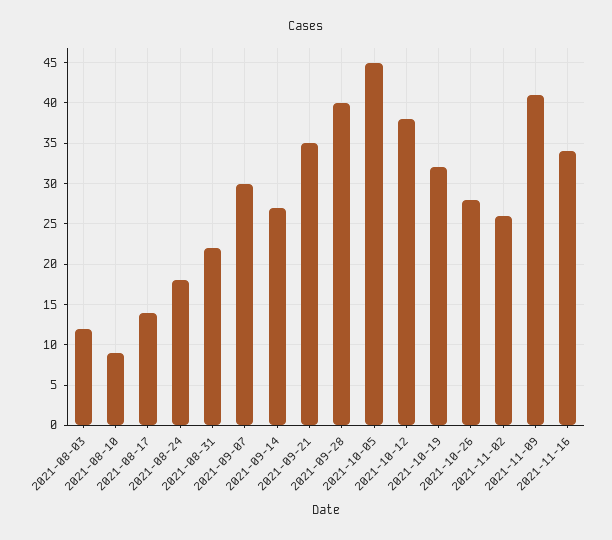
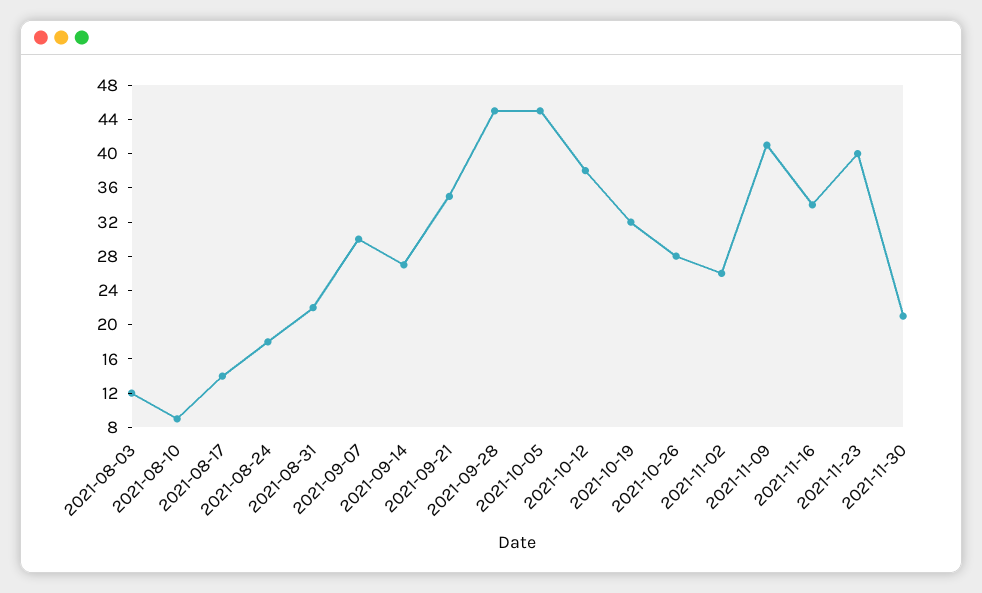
2021-09-28: 40 -> 45
2021-11-23: none -> 40
2021-11-30: none -> 21

